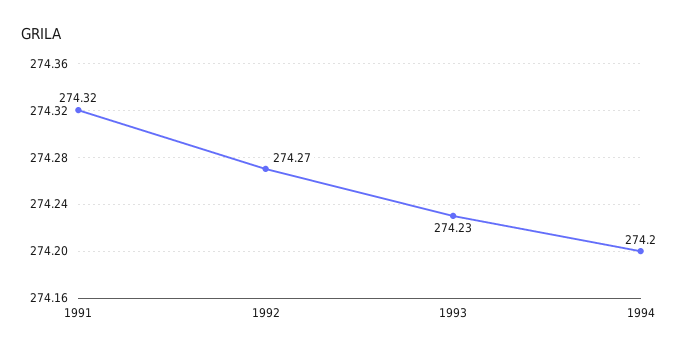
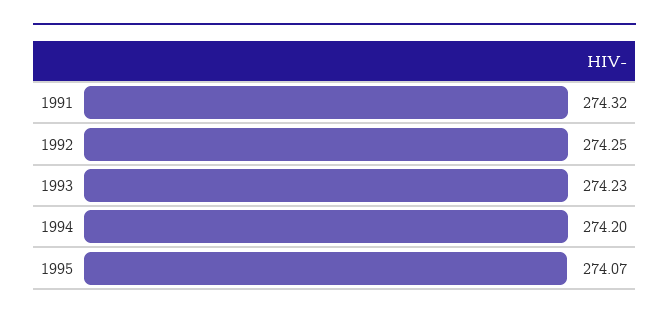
1992: 274.27 -> 274.25
1995: none -> 274.07

